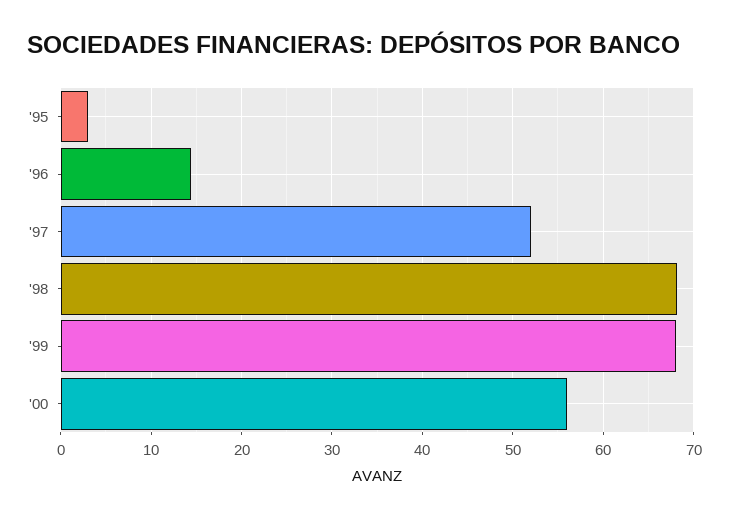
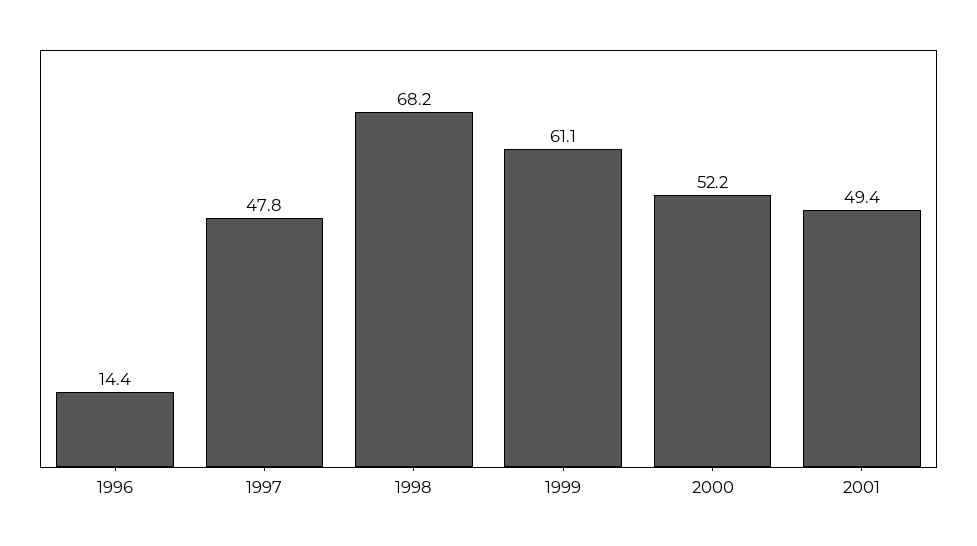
'95: 3 -> none
'97: 52 -> 47.8
'99: 68 -> 61.1
'00: 56 -> 52.2
2001: none -> 49.4

